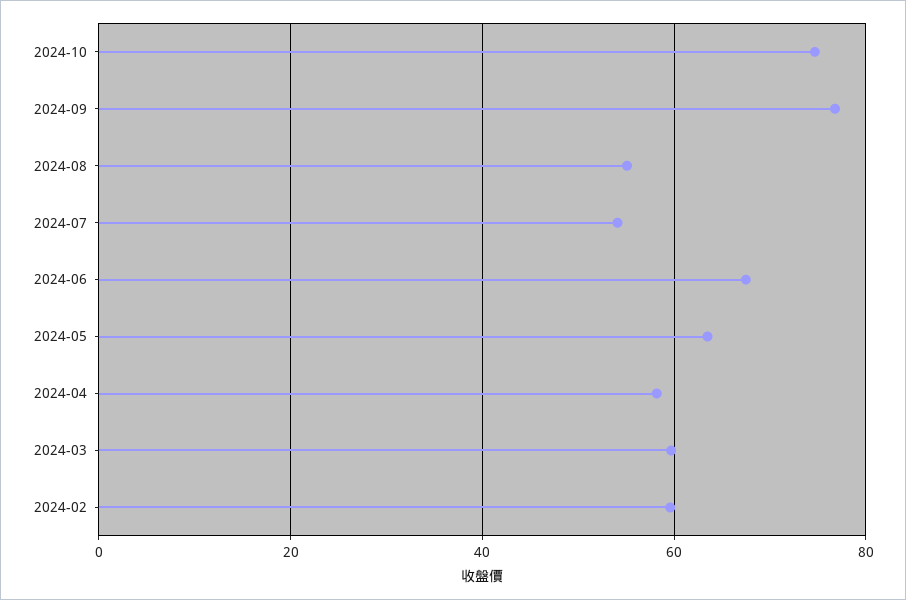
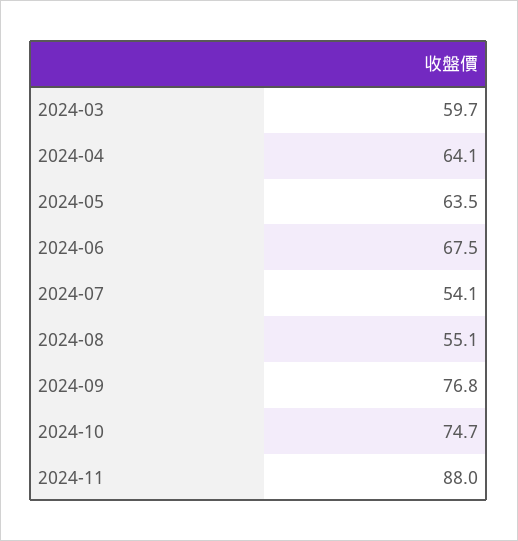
2024-04: 58 -> 64.1
2024-02: 60 -> none
2024-11: none -> 88

